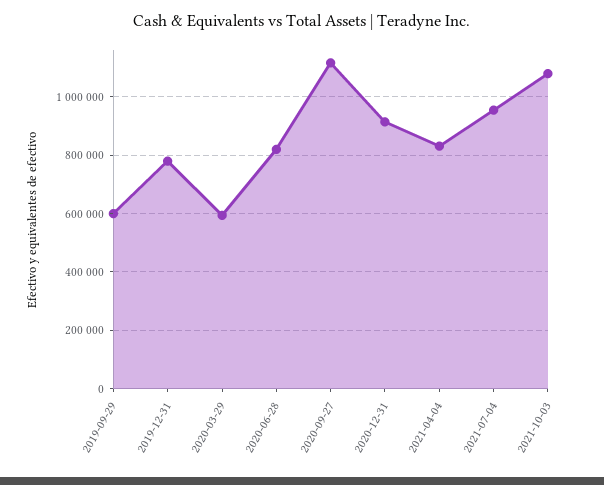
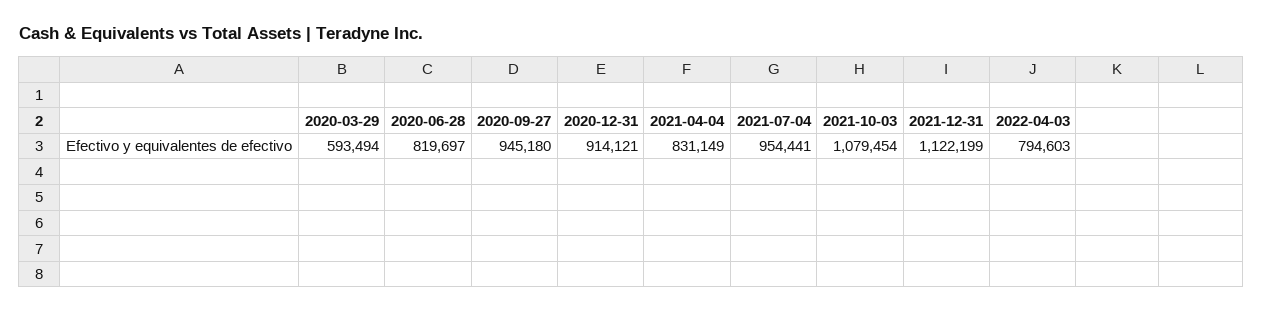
2019-09-29: 600000 -> none
2019-12-31: 775000 -> none
2020-09-27: 1125000 -> 945180
2021-12-31: none -> 1122199
2022-04-03: none -> 794603

